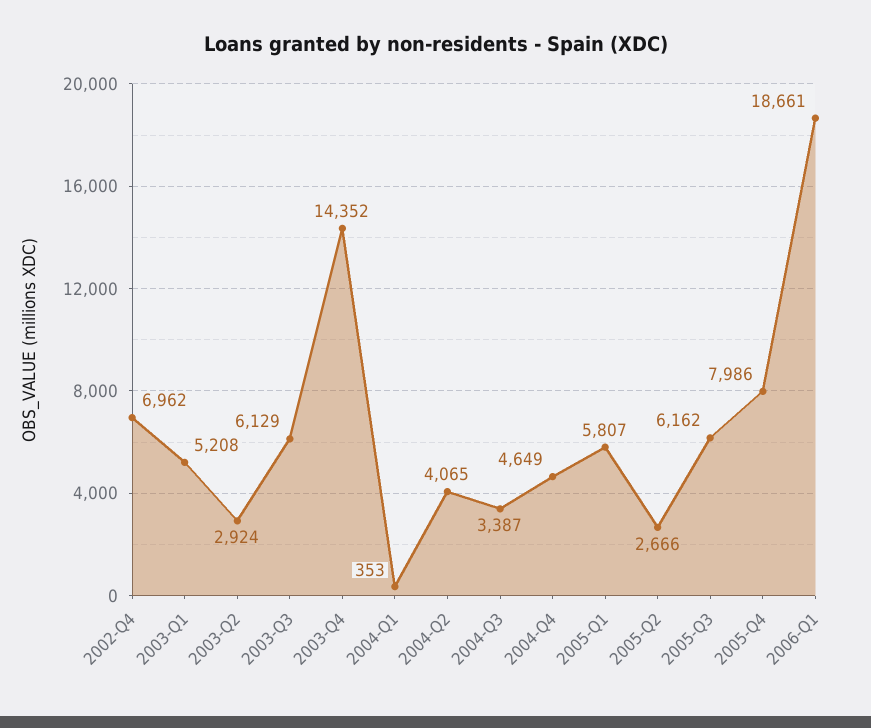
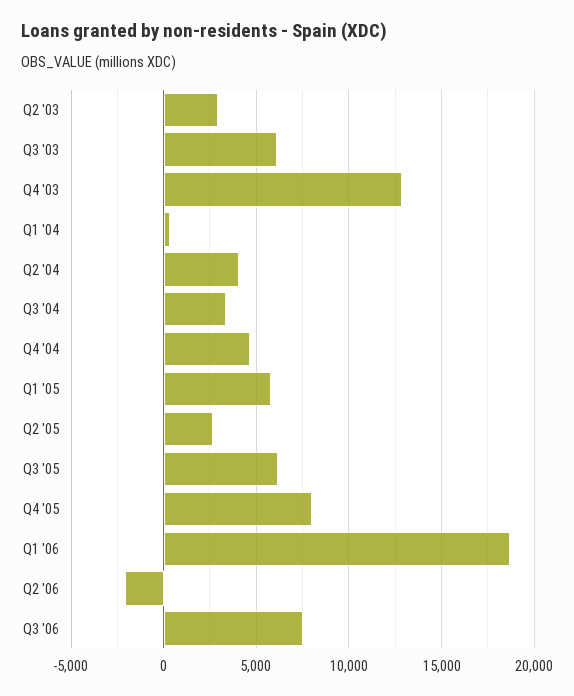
2002-Q4: 6962 -> none
2003-Q1: 5208 -> none
2003-Q4: 14352 -> 13000
Q2 '06: none -> -2000
Q3 '06: none -> 7500

